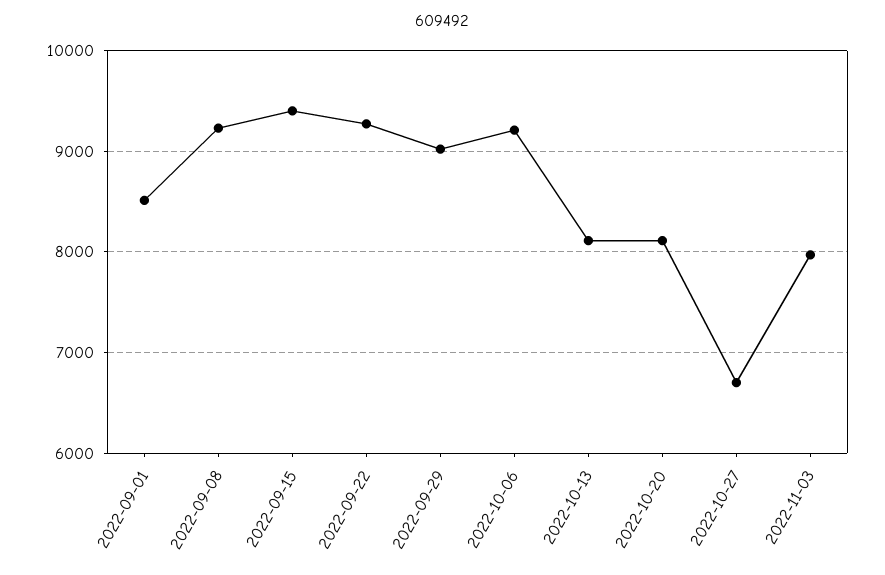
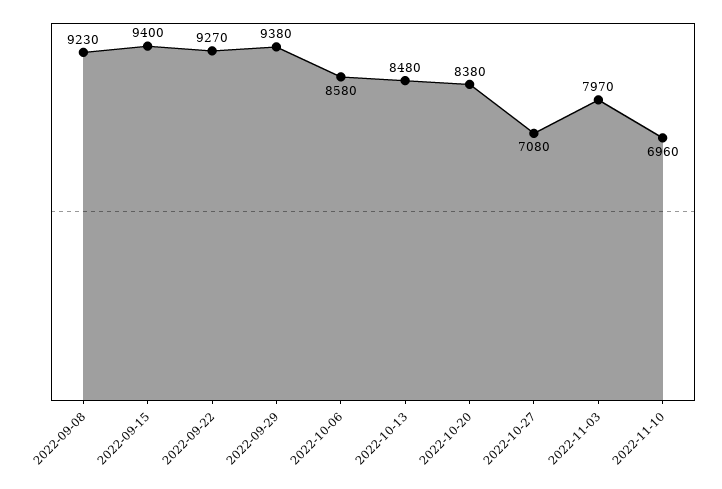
2022-09-01: 8500 -> none
2022-09-29: 9000 -> 9380
2022-10-06: 9200 -> 8580
2022-10-13: 8100 -> 8480
2022-10-20: 8100 -> 8380
2022-10-27: 6700 -> 7080
2022-11-10: none -> 6960

